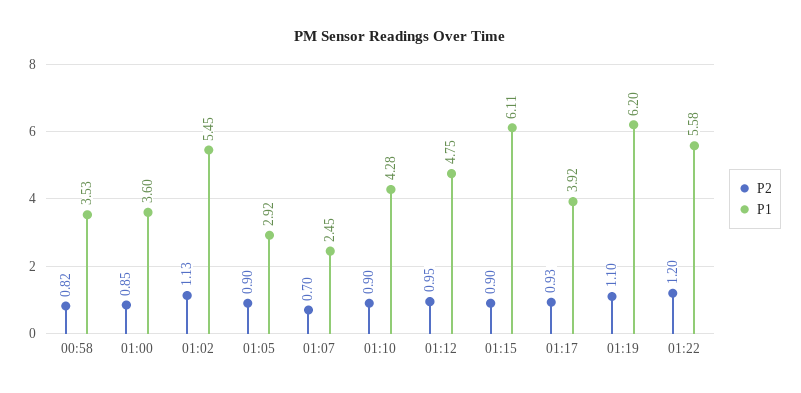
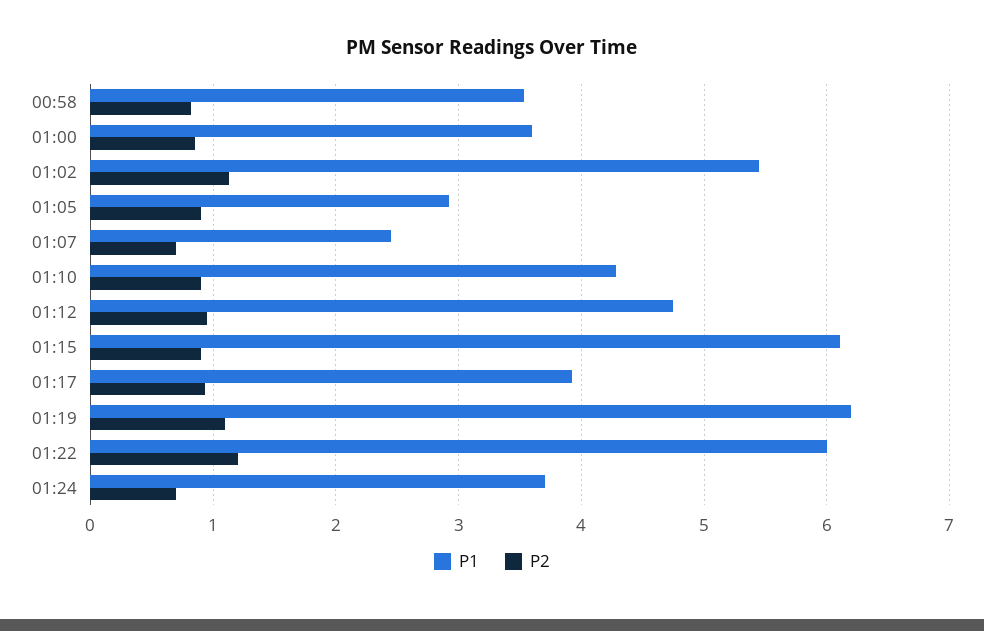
P1, 01:22: 5.58 -> 6
P1, 01:24: none -> 3.7
P2, 01:24: none -> 0.7

